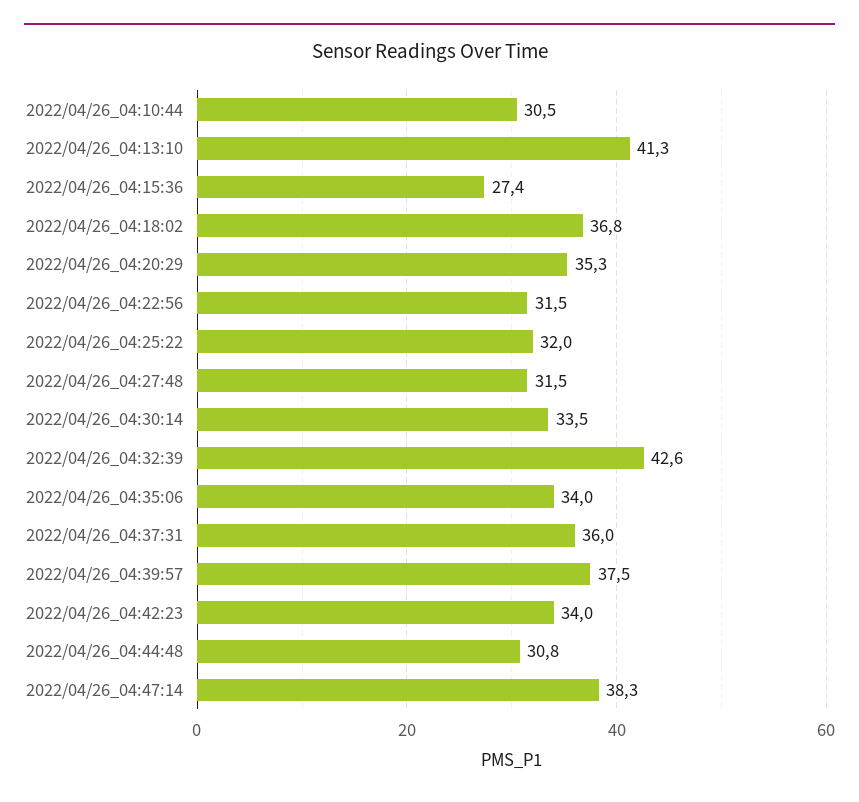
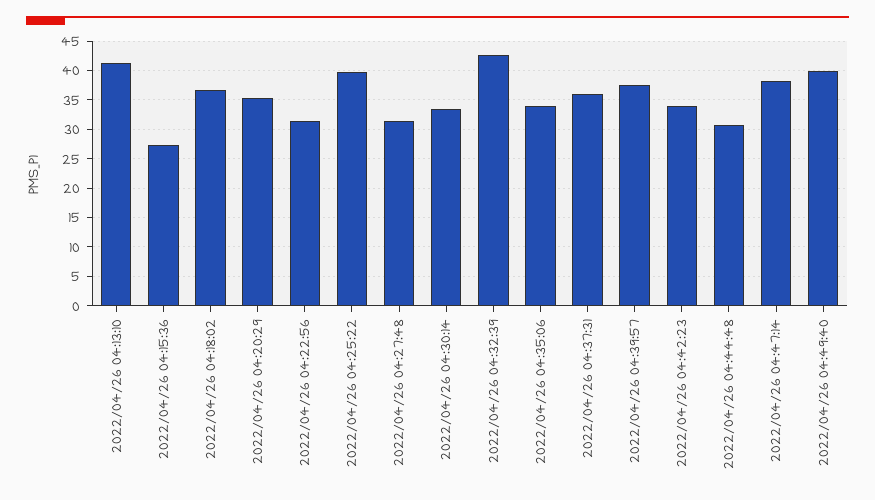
2022/04/26_04:10:44: 30.5 -> none
2022/04/26_04:25:22: 32 -> 40
2022/04/26 04:49:40: none -> 40

